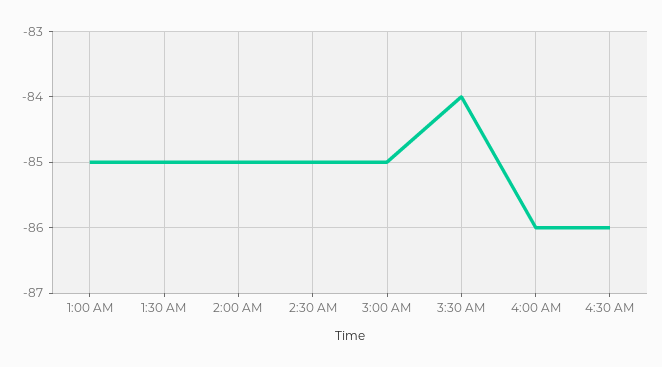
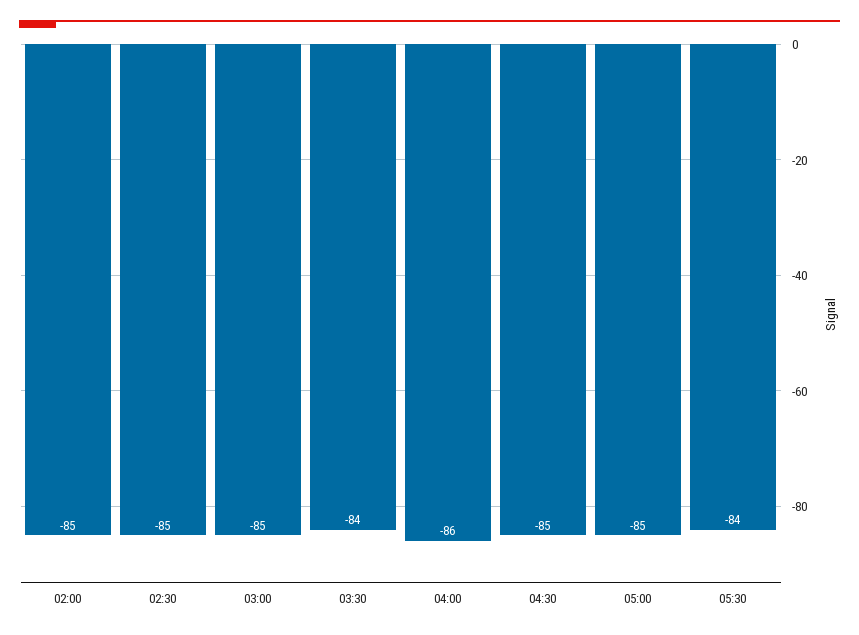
1:00 AM: -85 -> none
1:30 AM: -85 -> none
4:30 AM: -86 -> -85
05:00: none -> -85
05:30: none -> -84

